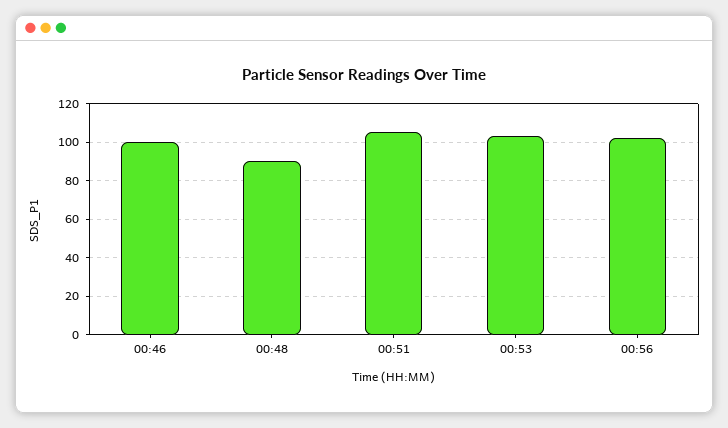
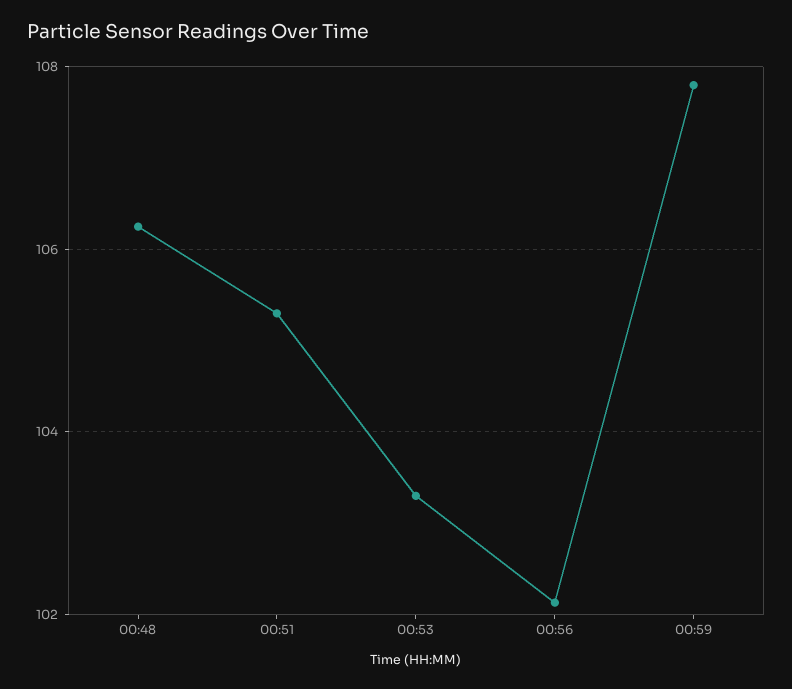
00:46: 100 -> none
00:48: 90 -> 106.2
00:59: none -> 107.8

